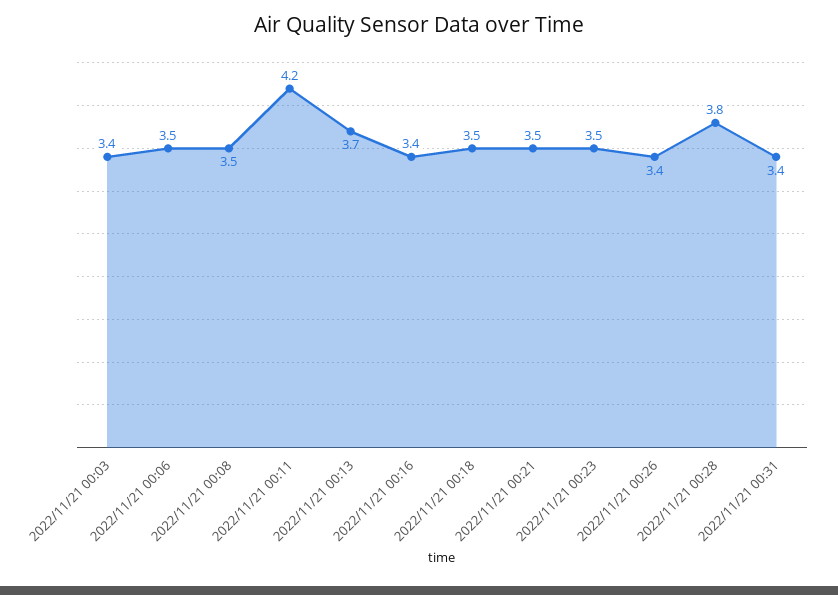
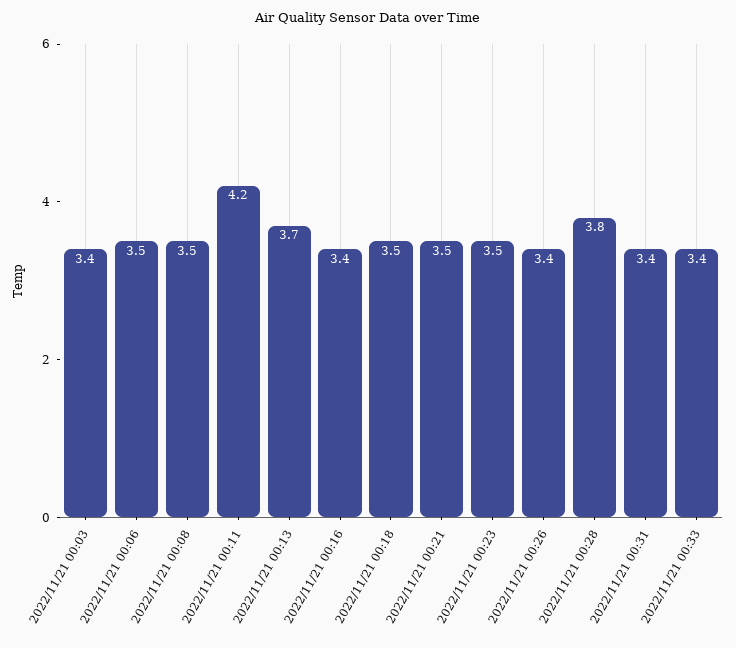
2022/11/21 00:33: none -> 3.4

